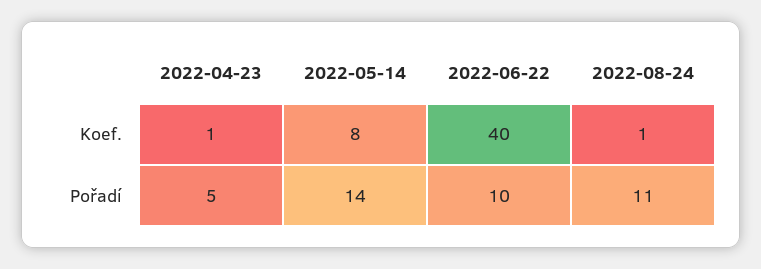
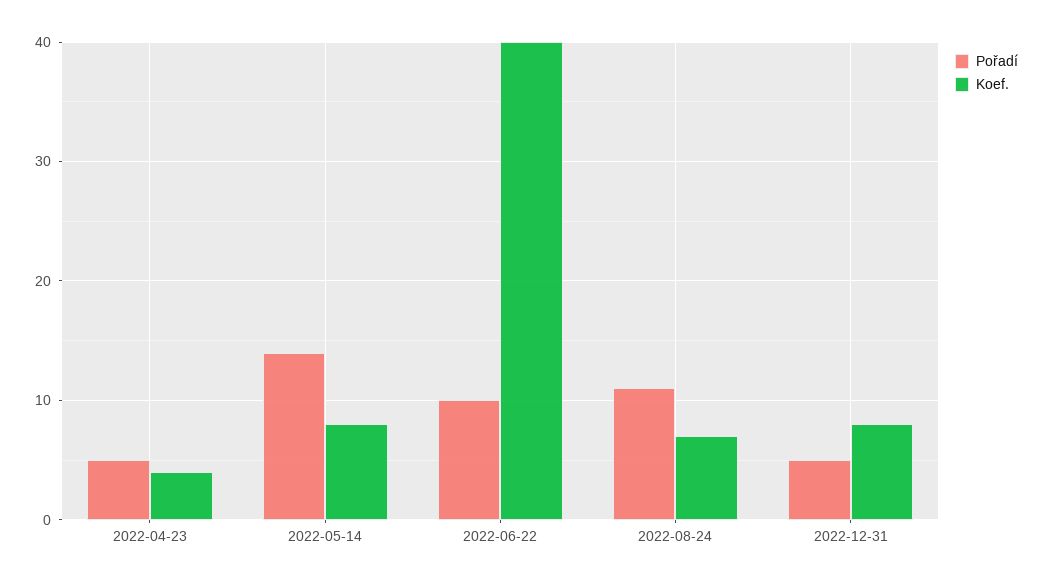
Koef., 2022-04-23: 1 -> 4
Koef., 2022-08-24: 1 -> 7
Pořadí, 2022-12-31: none -> 5
Koef., 2022-12-31: none -> 8

